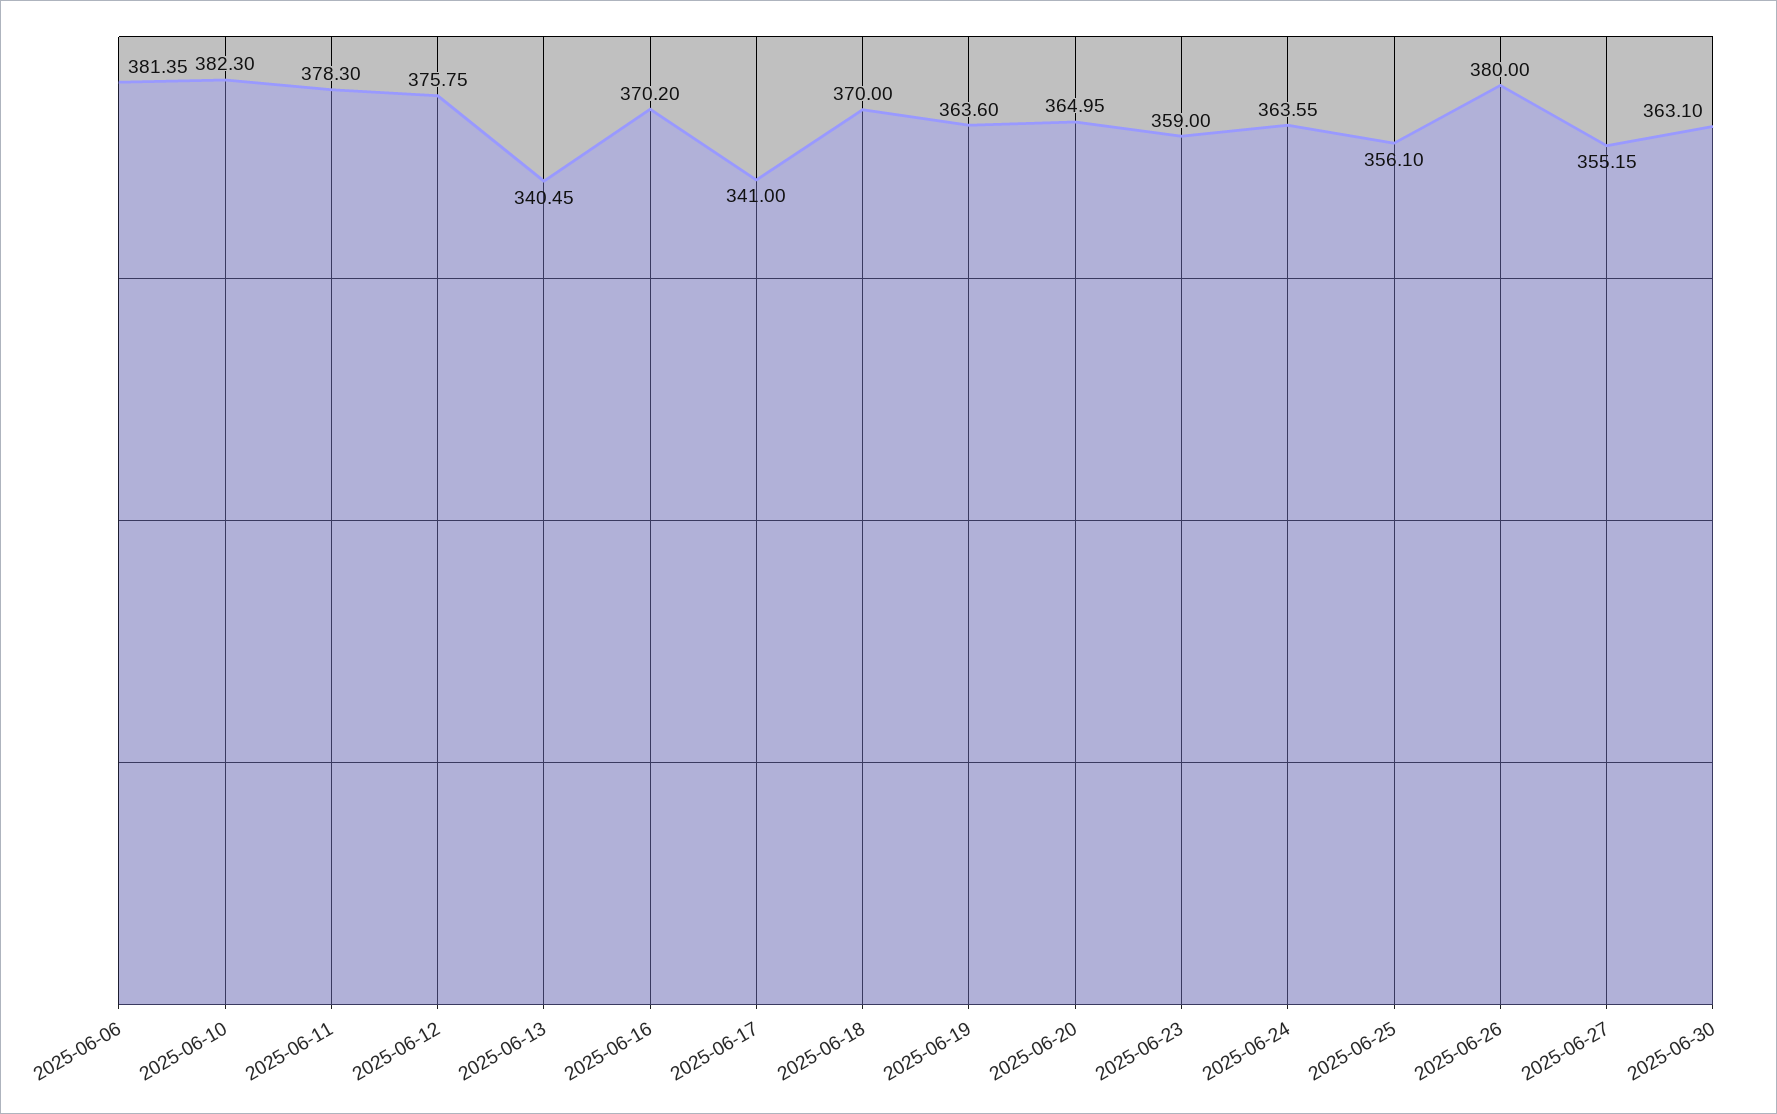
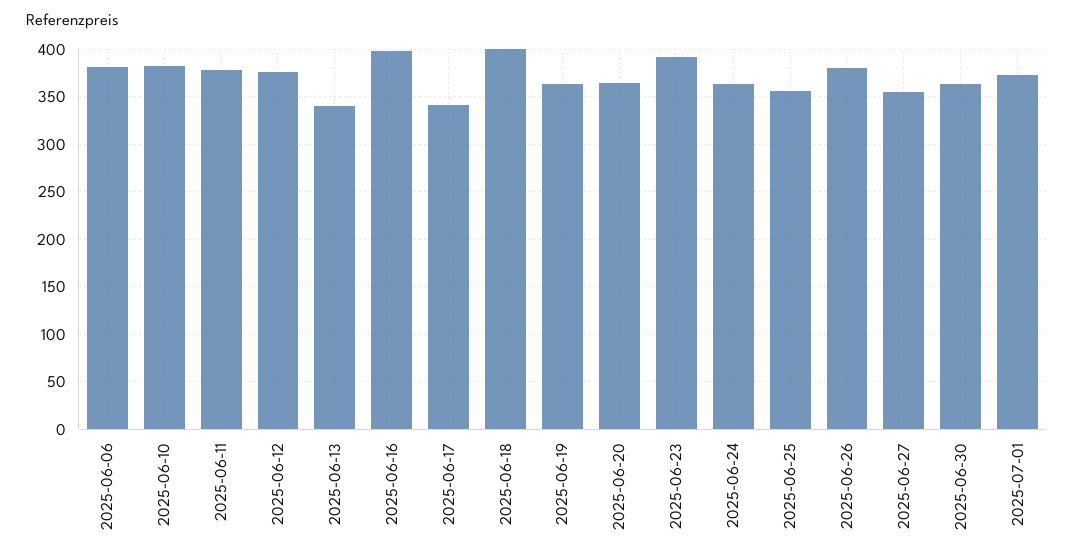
2025-06-16: 370.2 -> 400
2025-06-18: 370 -> 400
2025-06-23: 359 -> 390
2025-07-01: none -> 370

